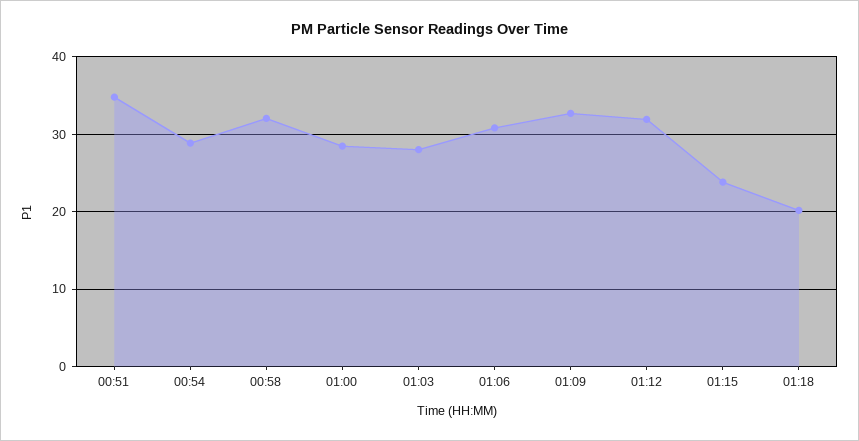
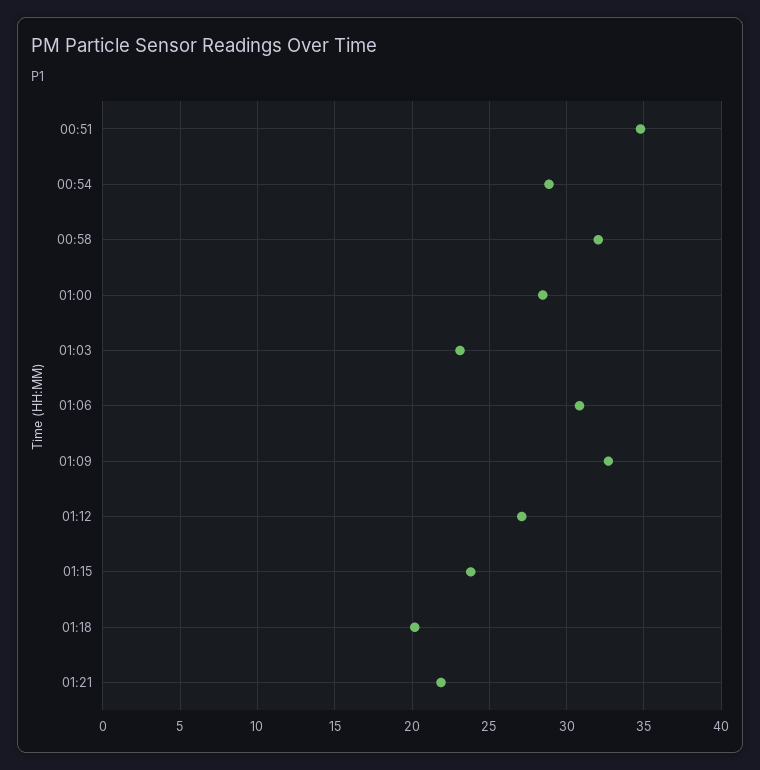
01:03: 28 -> 23
01:12: 32 -> 27
01:21: none -> 22

